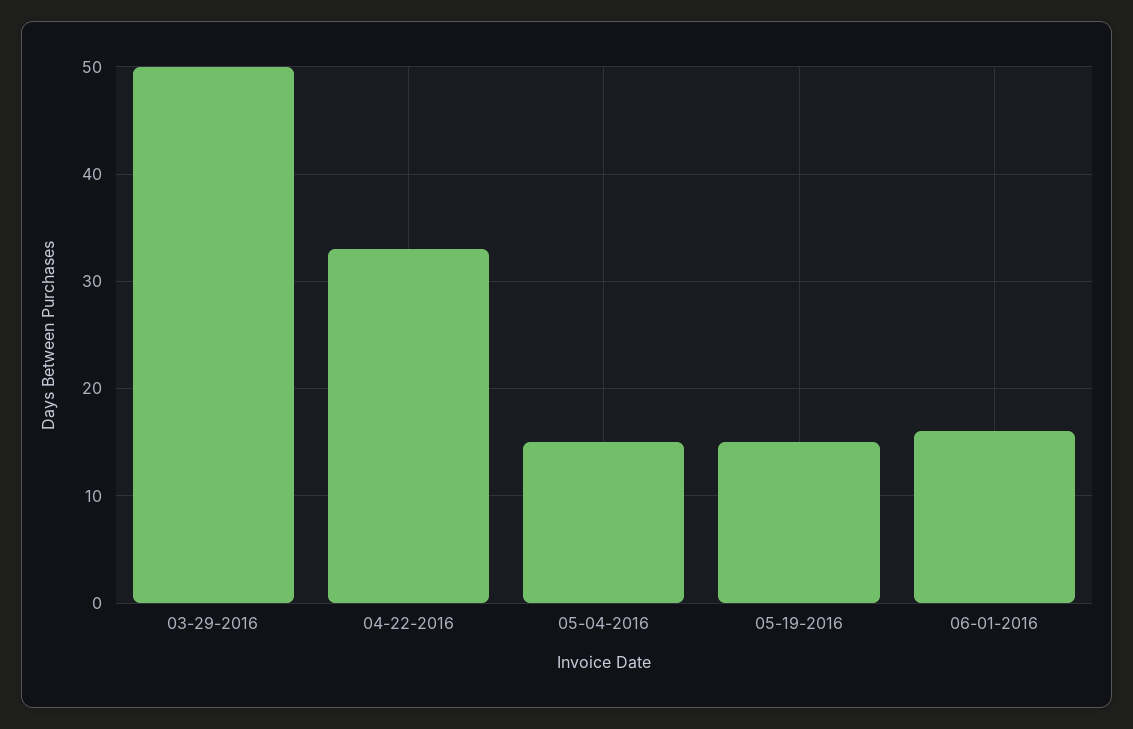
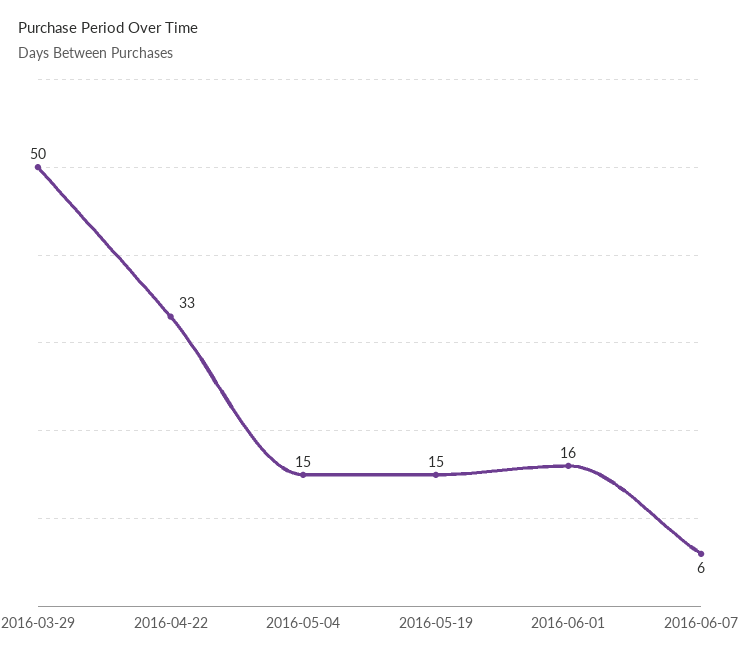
2016-06-07: none -> 6

